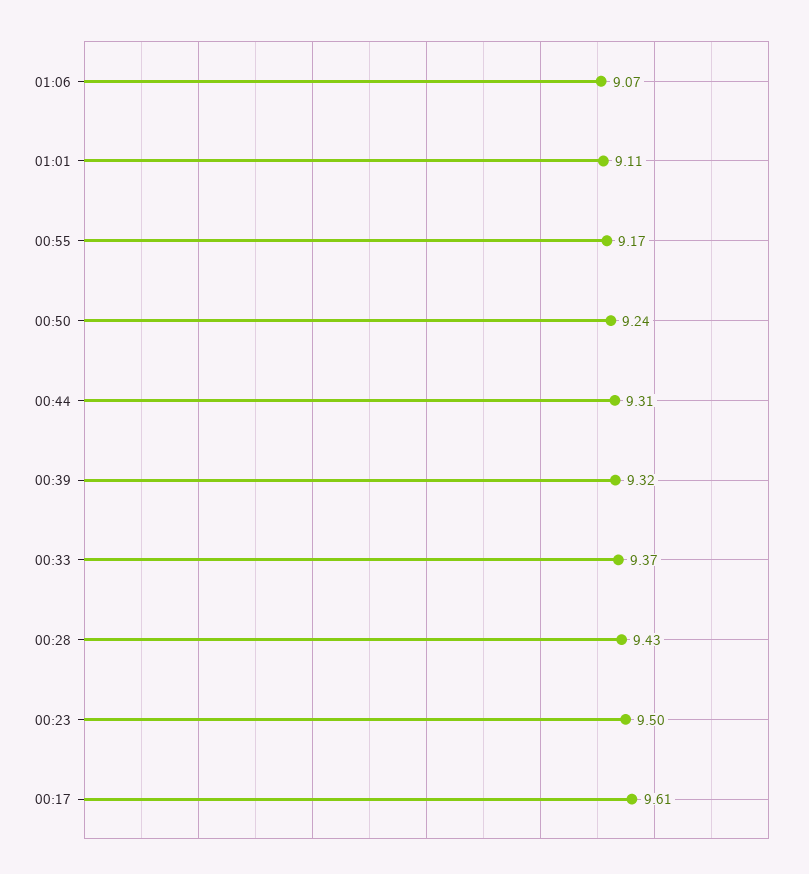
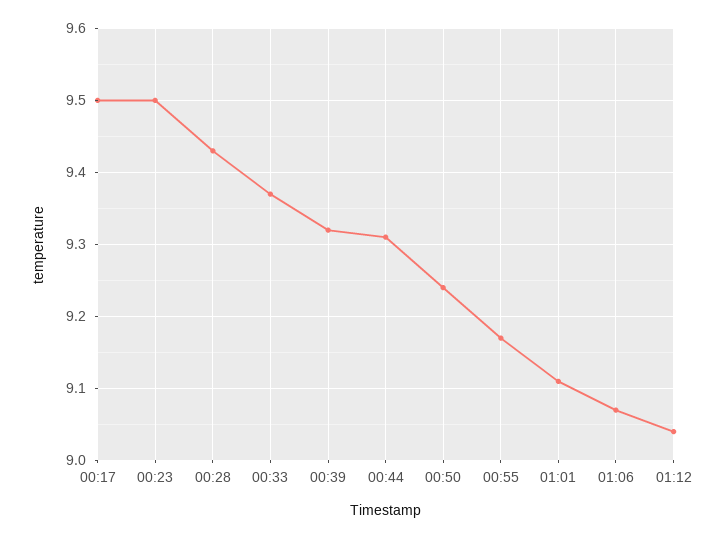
00:17: 9.61 -> 9.5
01:12: none -> 9.04

